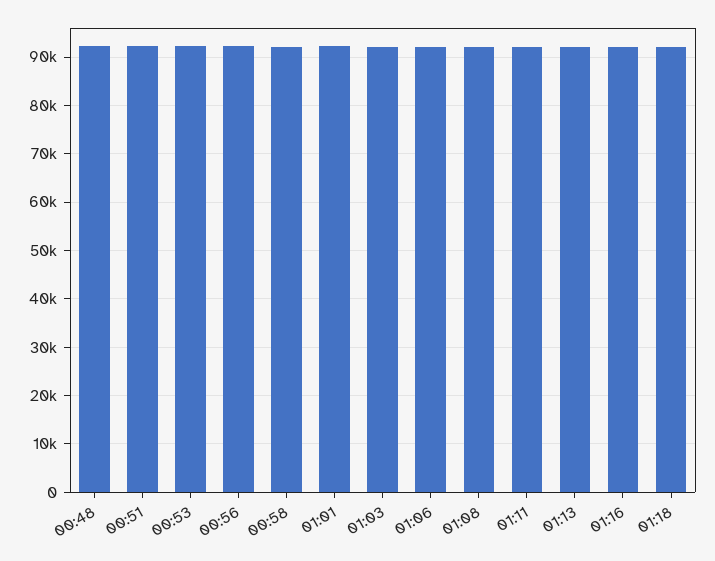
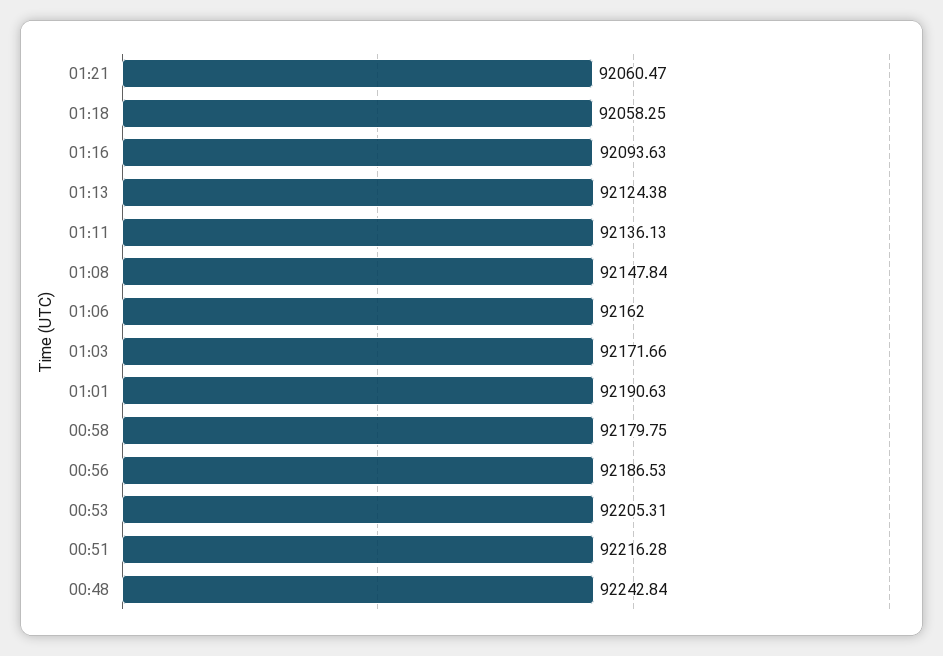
01:21: none -> 92060.47

